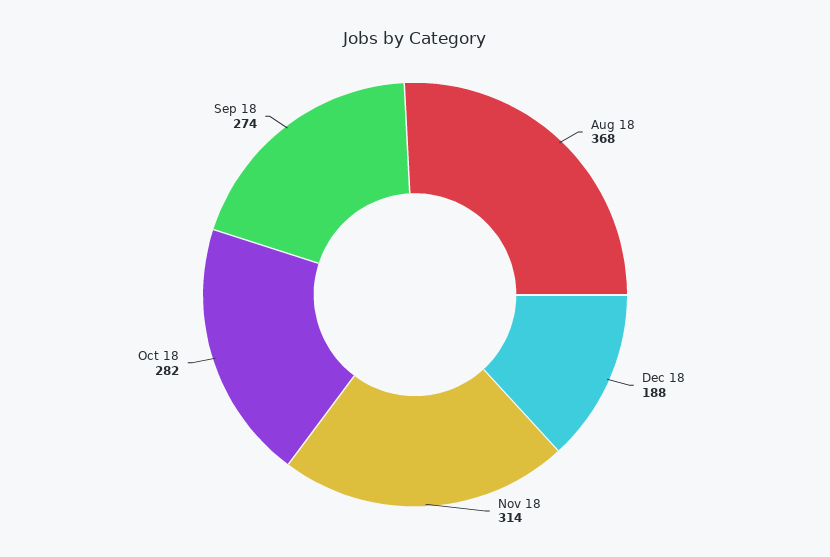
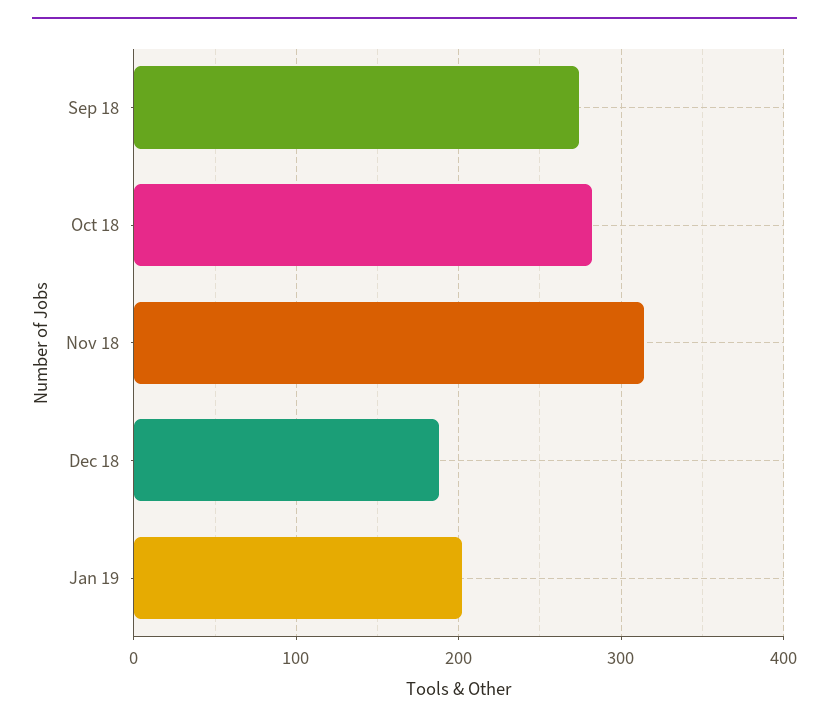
Aug 18: 368 -> none
Jan 19: none -> 200

